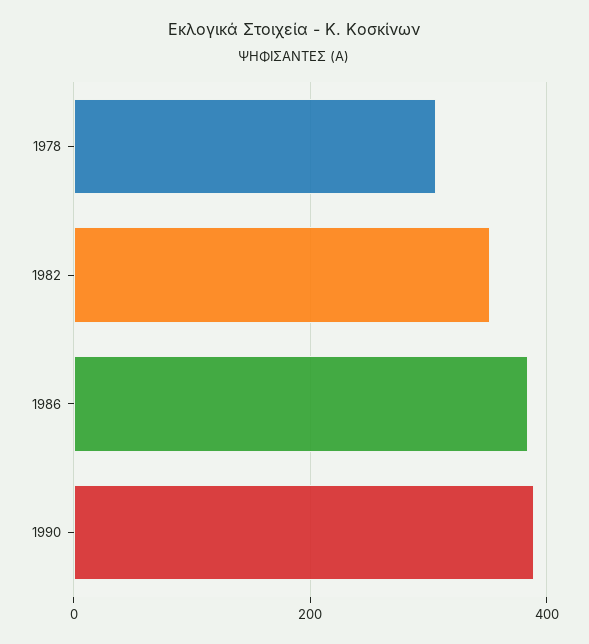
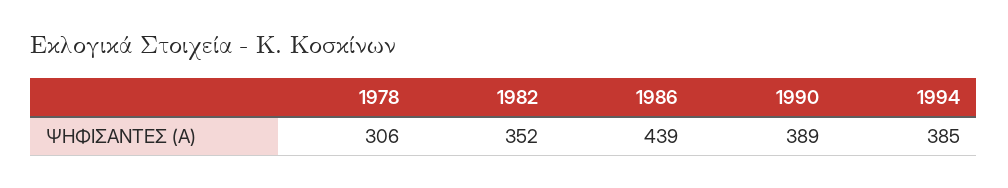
1986: 380 -> 439
1994: none -> 385

